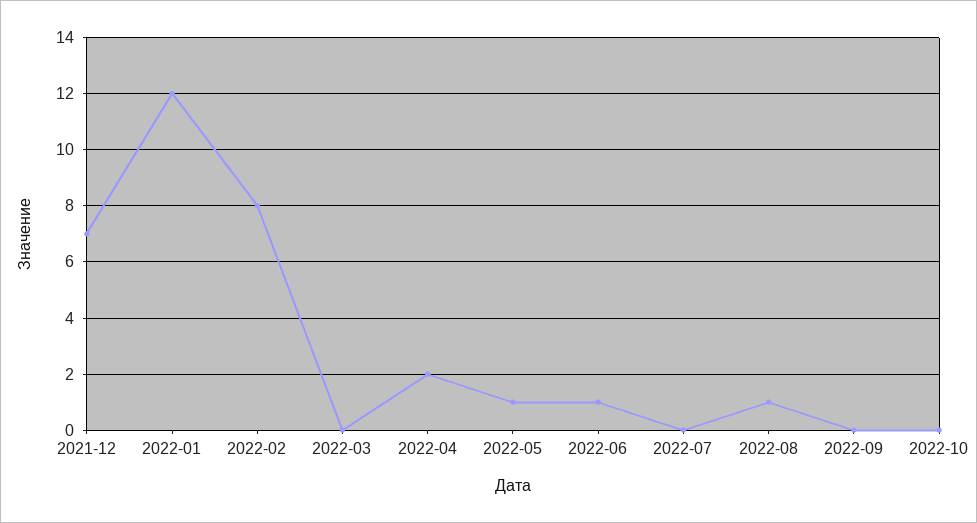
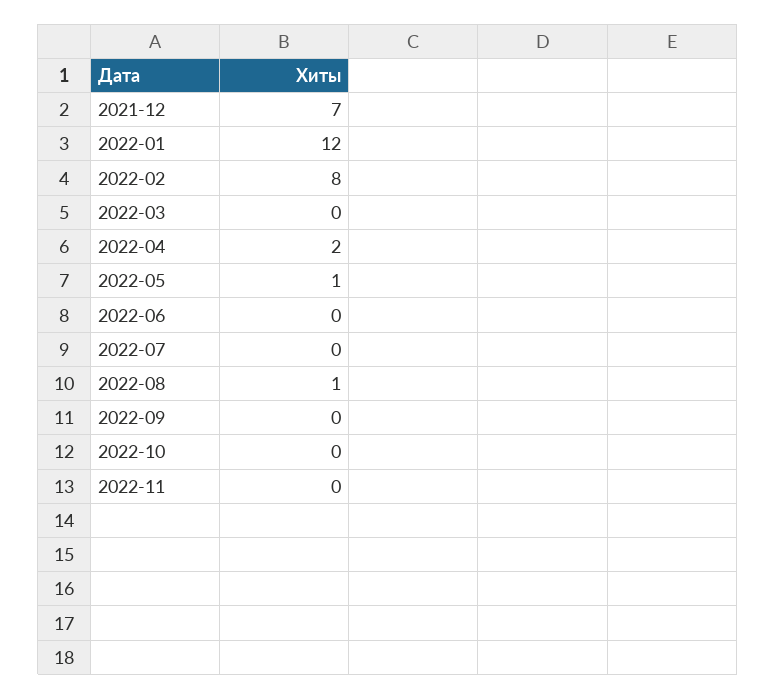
2022-06: 1 -> 0
2022-11: none -> 0

